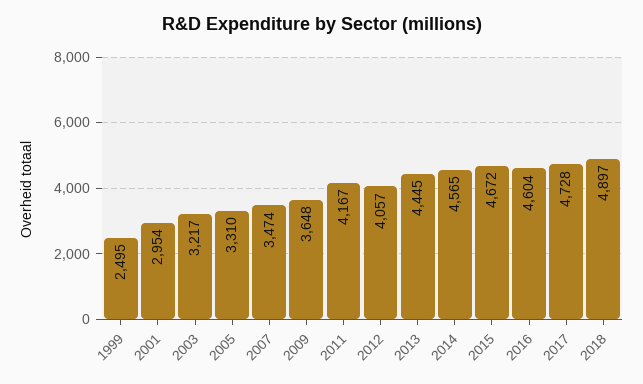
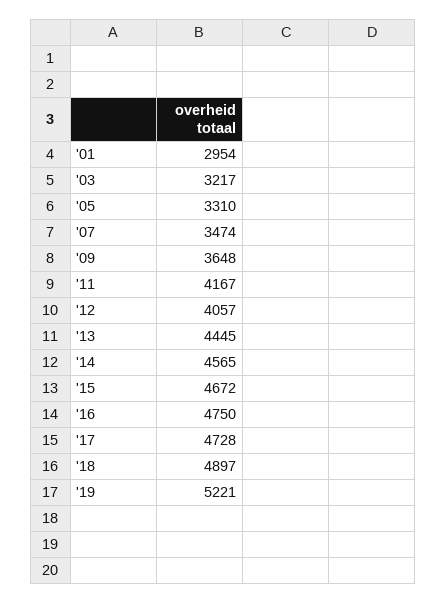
1999: 2495 -> none
2016: 4604 -> 4750
'19: none -> 5221

